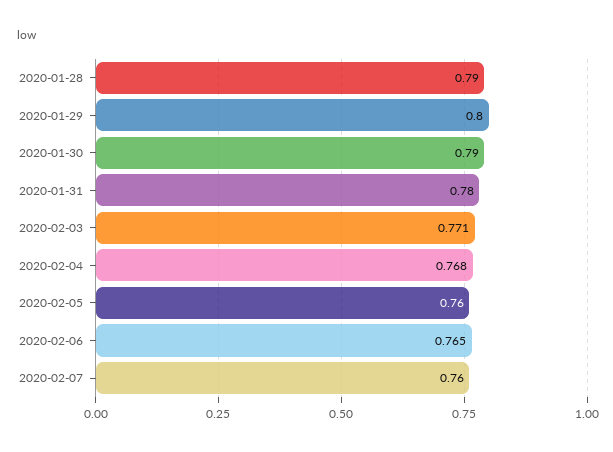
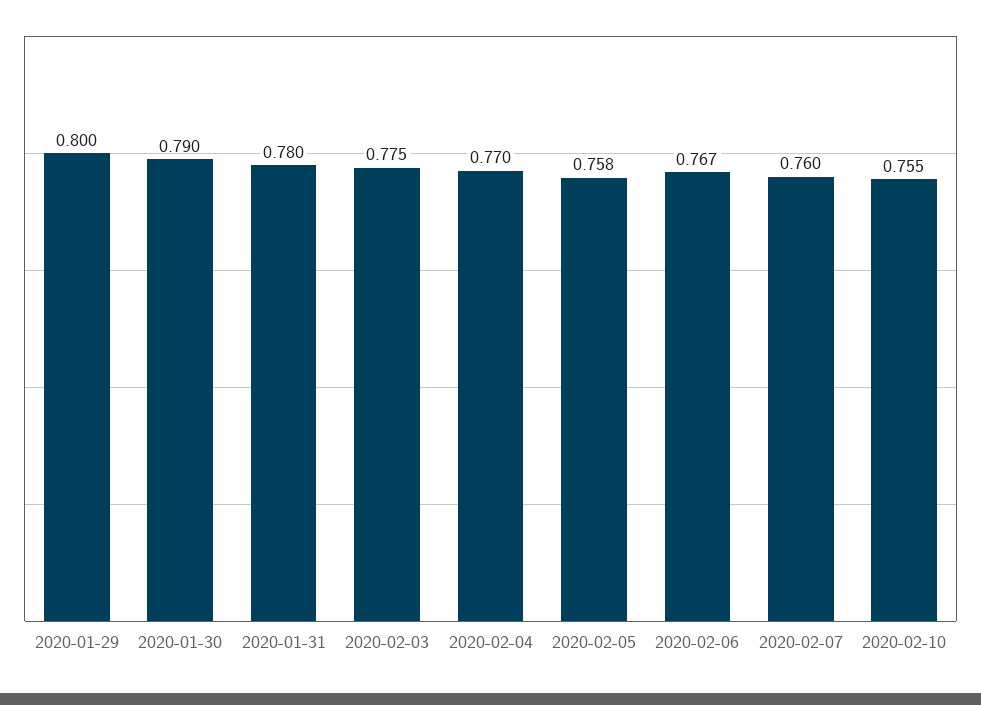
2020-01-28: 0.79 -> none
2020-02-03: 0.771 -> 0.775
2020-02-04: 0.768 -> 0.77
2020-02-05: 0.76 -> 0.758
2020-02-06: 0.765 -> 0.767
2020-02-10: none -> 0.755

